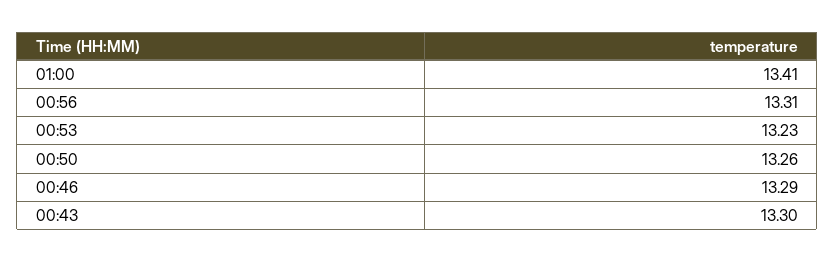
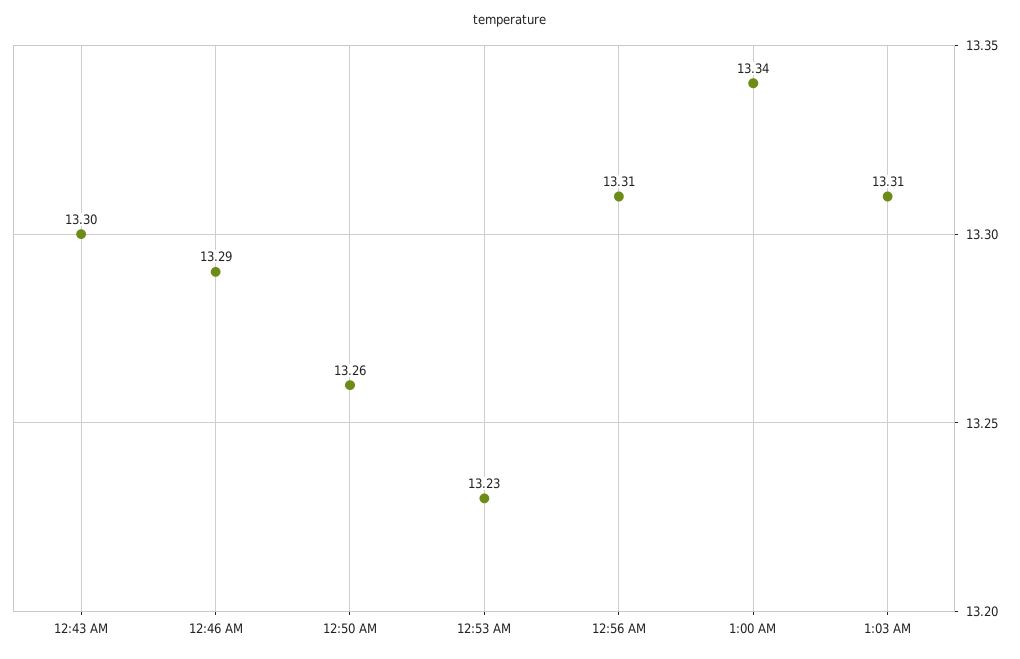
01:00: 13.41 -> 13.34
1:03 AM: none -> 13.31

